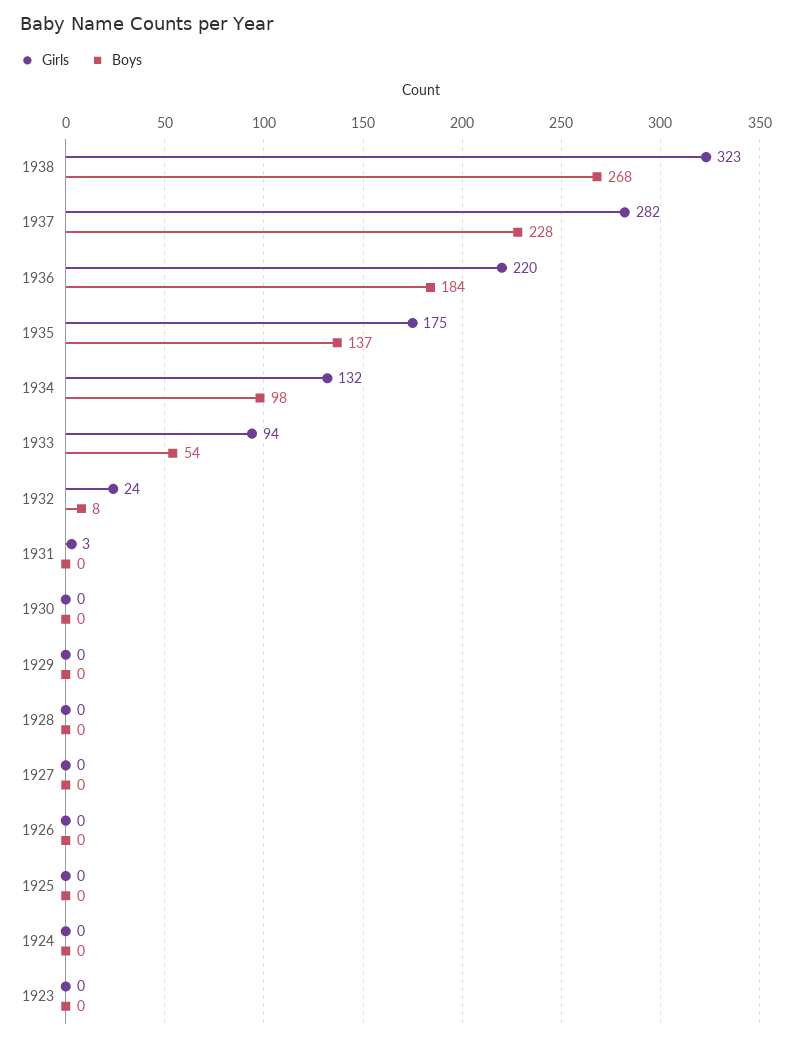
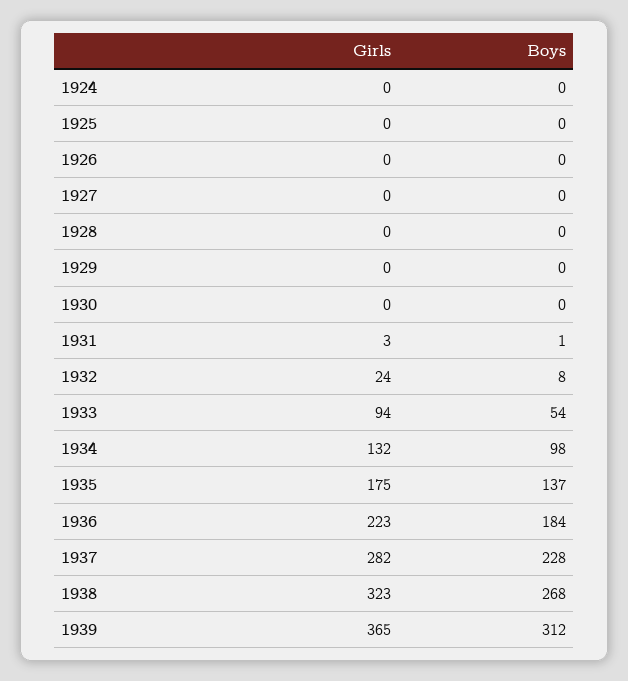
Girls, 1936: 220 -> 223
Boys, 1931: 0 -> 1
Girls, 1923: 0 -> none
Boys, 1923: 0 -> none
Girls, 1939: none -> 365
Boys, 1939: none -> 312

